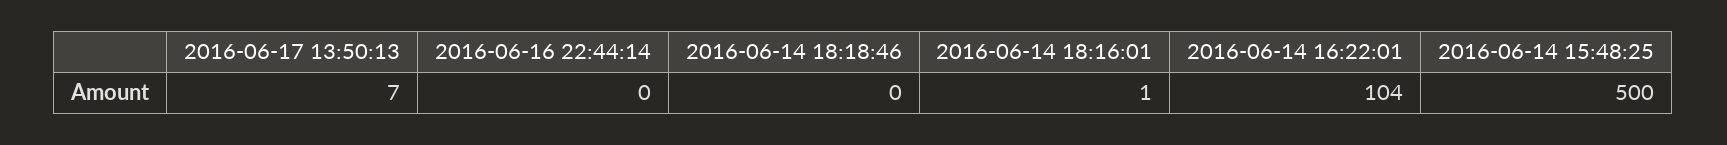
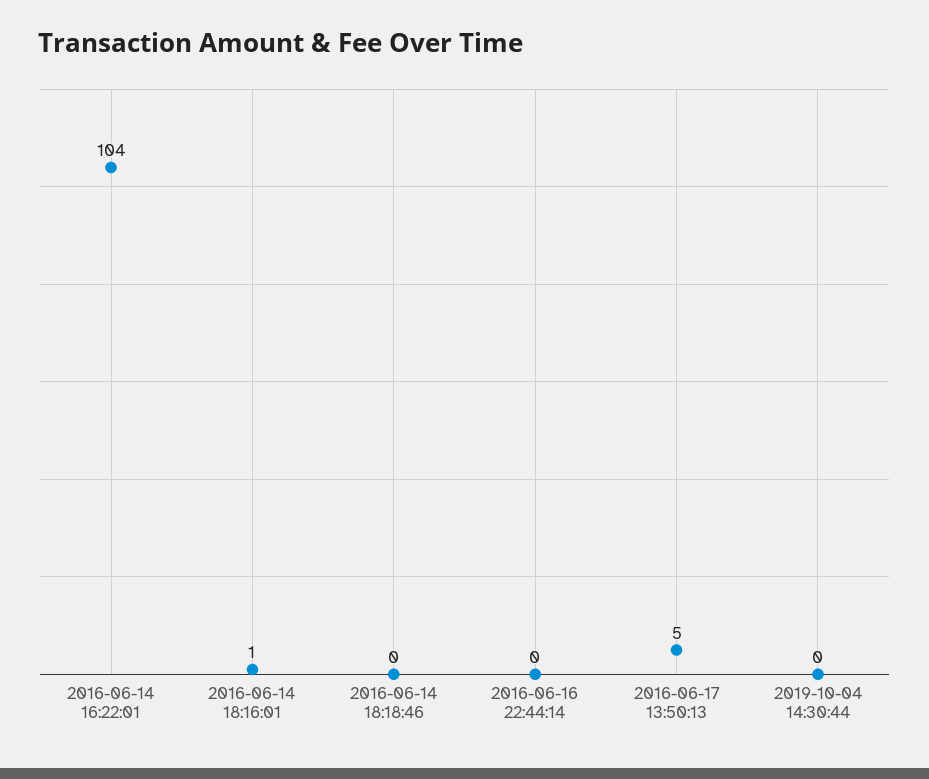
2016-06-17 13:50:13: 7 -> 5
2016-06-14 15:48:25: 500 -> none
2019-10-04 14:30:44: none -> 0

